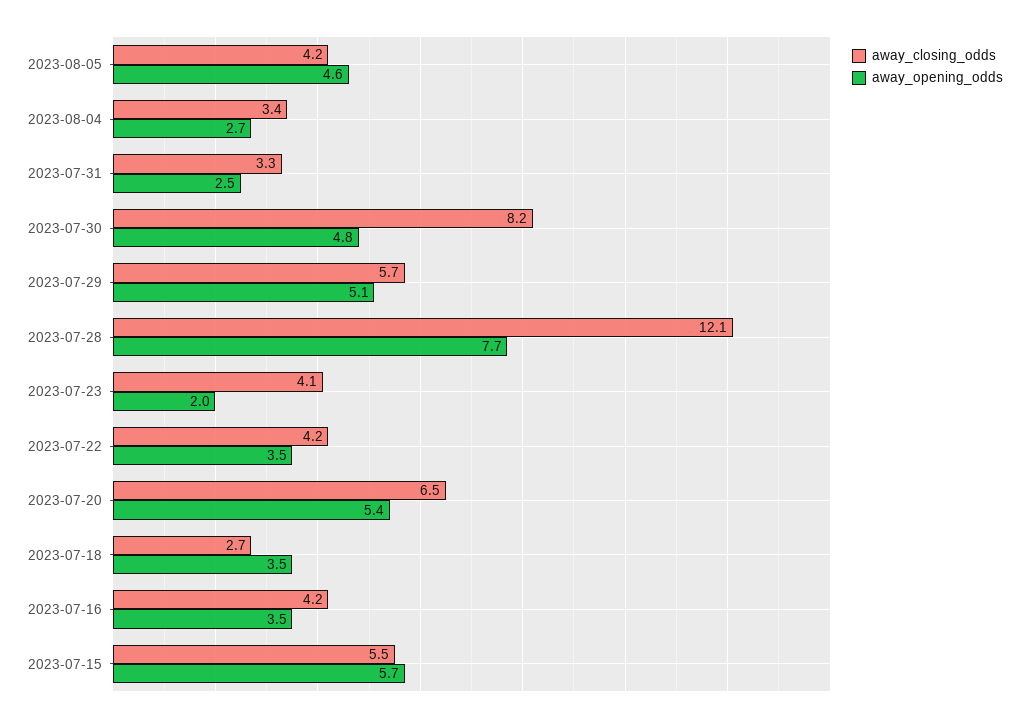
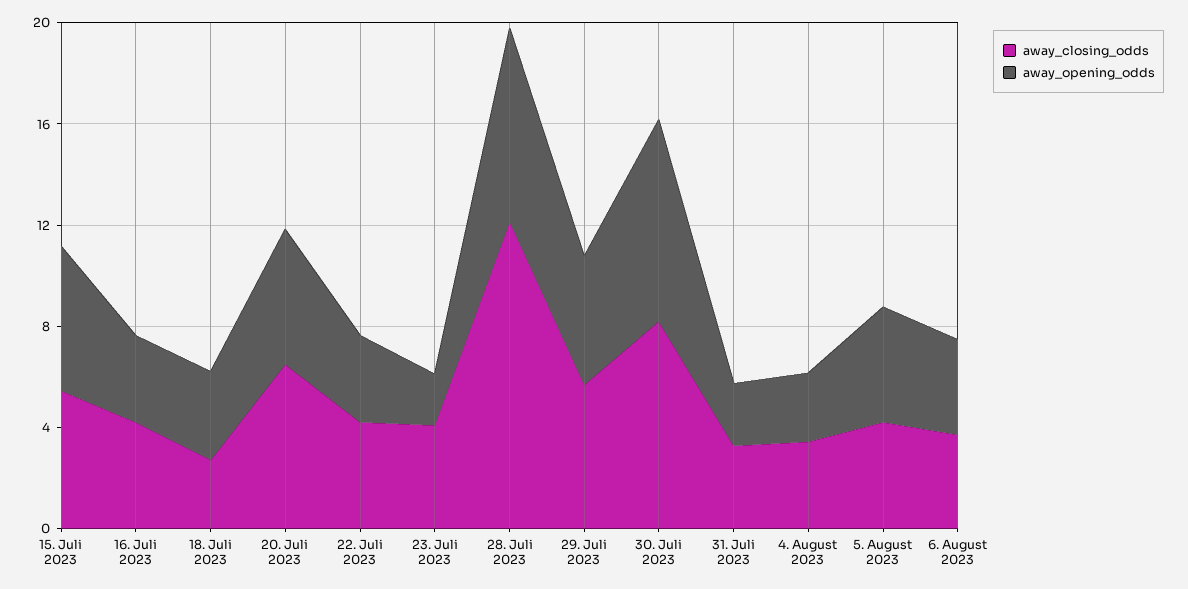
away_opening_odds, 2023-07-30: 4.8 -> 8
away_closing_odds, 6. August 2023: none -> 4
away_opening_odds, 6. August 2023: none -> 4

